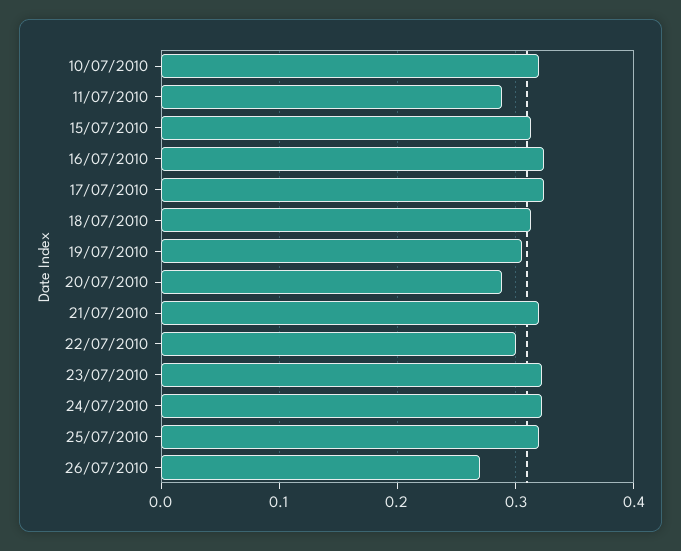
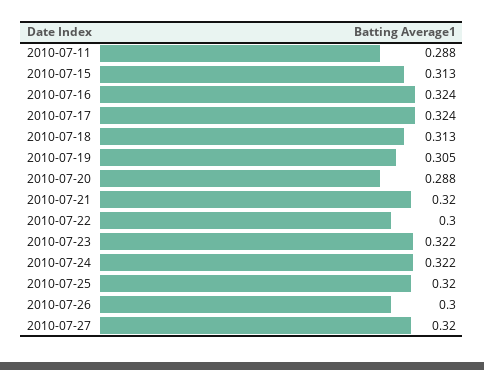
10/07/2010: 0.32 -> none
26/07/2010: 0.27 -> 0.3
2010-07-27: none -> 0.32

